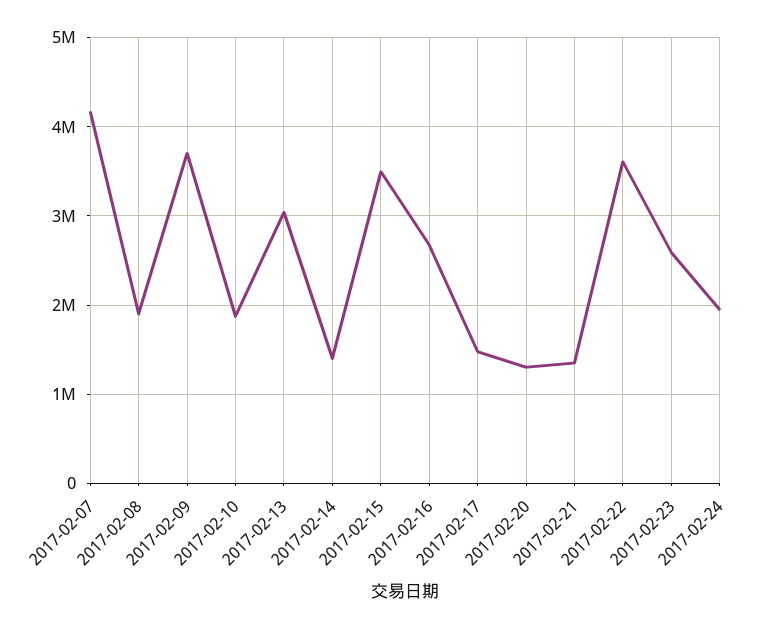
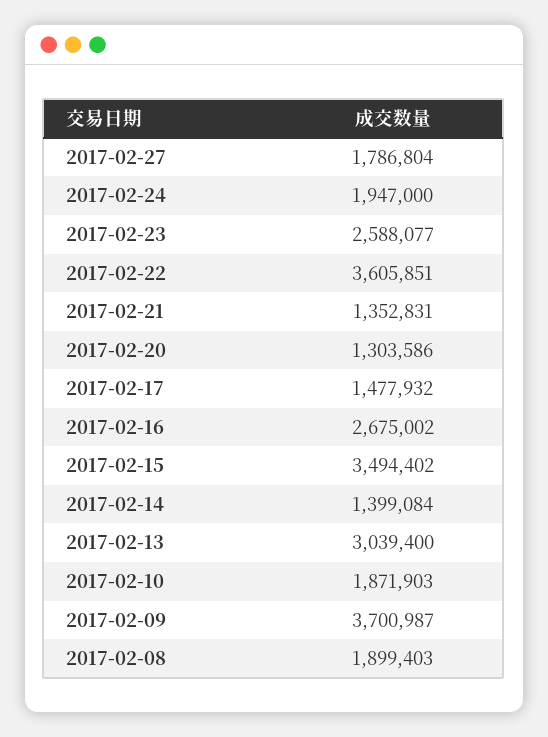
2017-02-07: 4200000 -> none
2017-02-27: none -> 1786804

